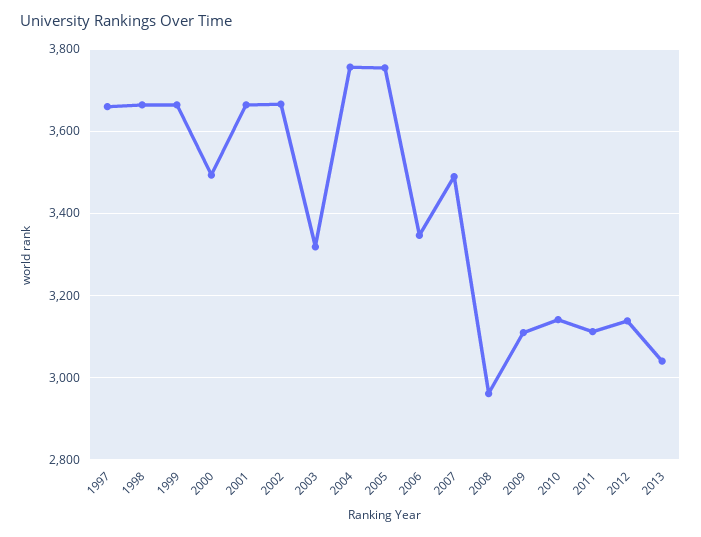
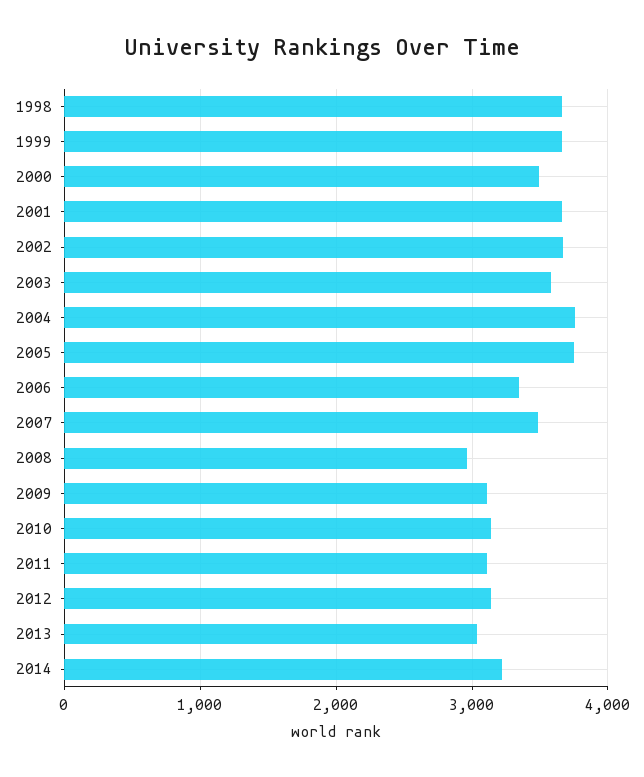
1997: 3660 -> none
2003: 3320 -> 3600
2014: none -> 3200

